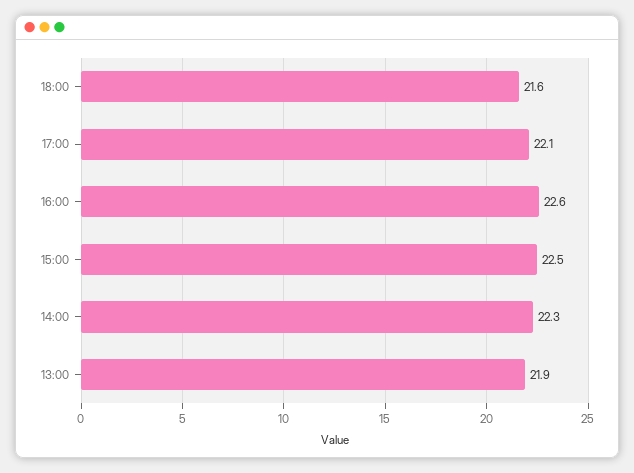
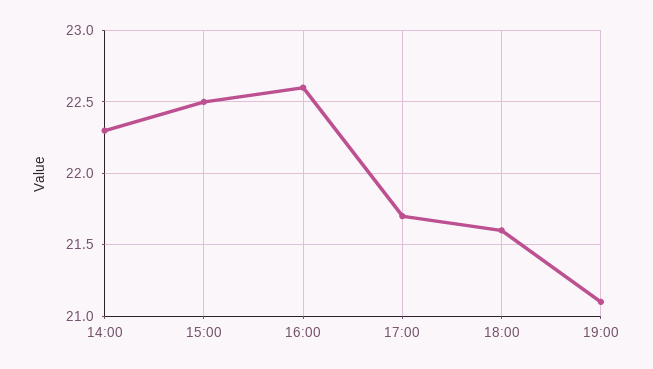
17:00: 22.1 -> 21.7
13:00: 21.9 -> none
19:00: none -> 21.1

